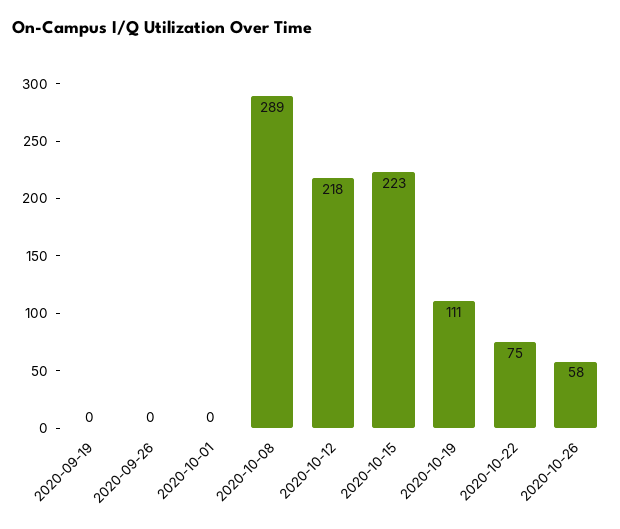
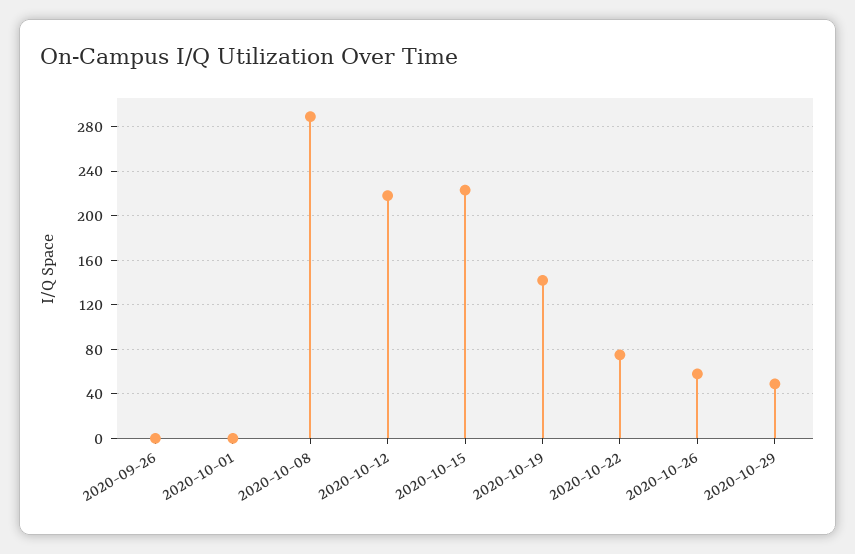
2020-09-19: 0 -> none
2020-10-19: 111 -> 140
2020-10-29: none -> 50

